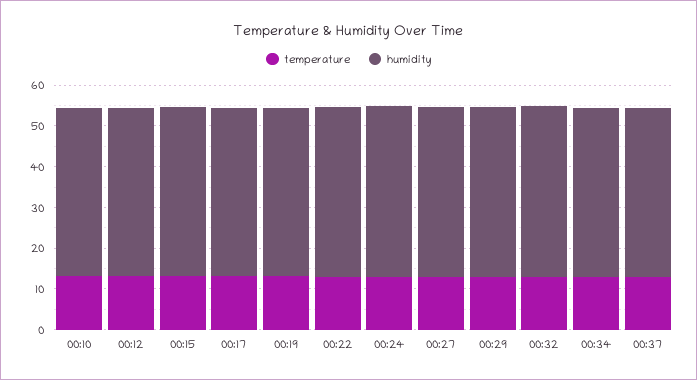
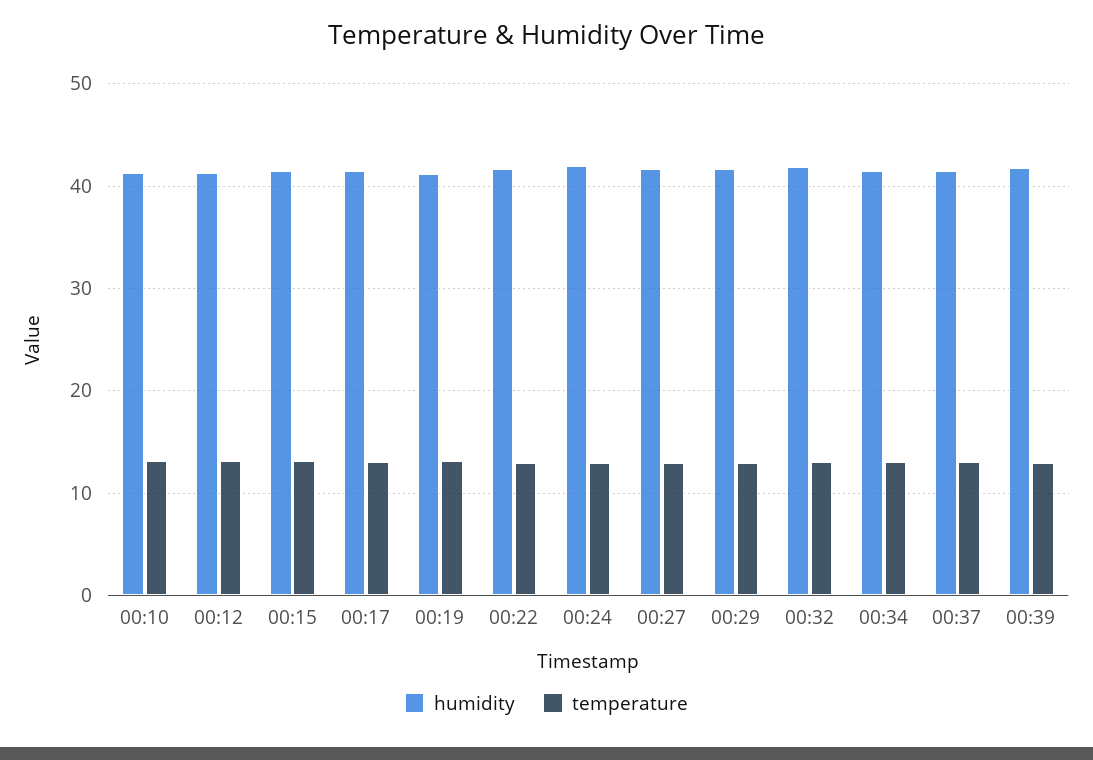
humidity, 00:39: none -> 42
temperature, 00:39: none -> 13

